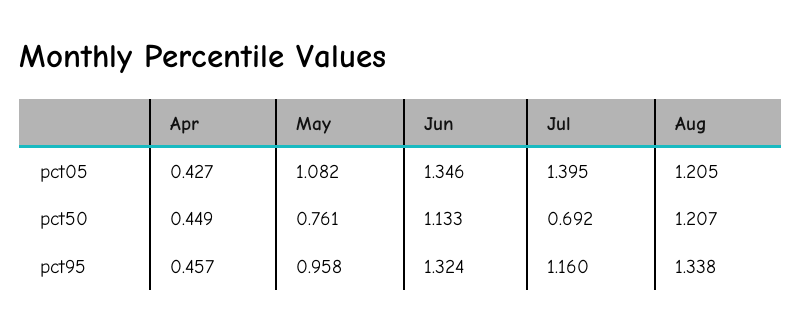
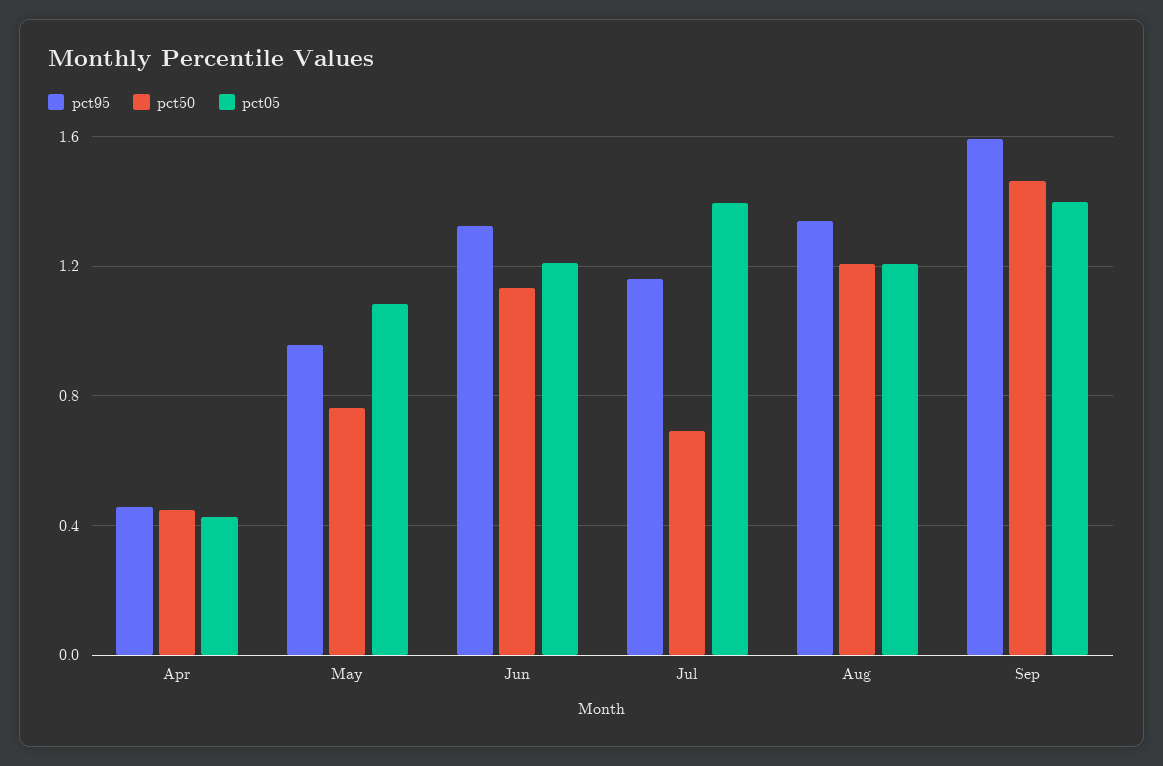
pct05, Jun: 1.346 -> 1.2
pct95, Sep: none -> 1.6
pct50, Sep: none -> 1.45
pct05, Sep: none -> 1.4

